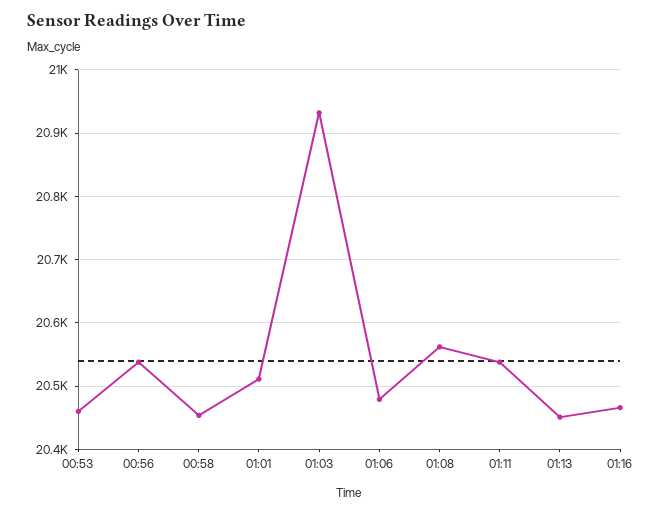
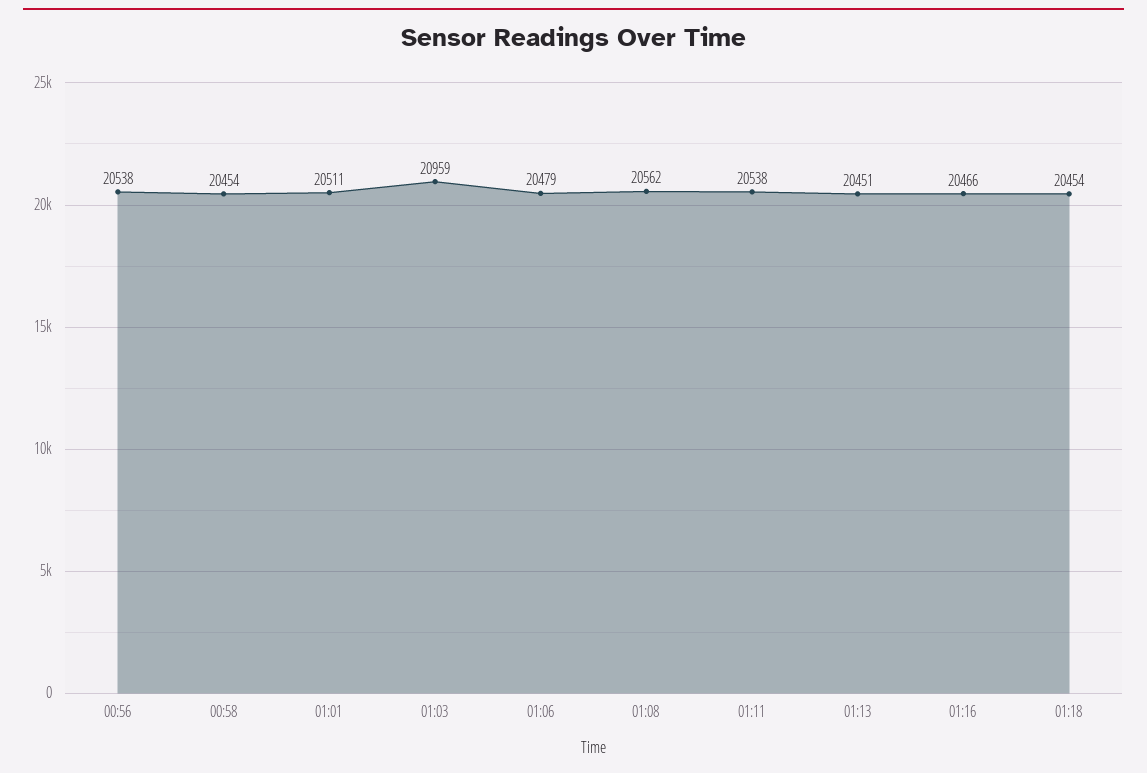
00:53: 20460 -> none
01:03: 20930 -> 20959
01:18: none -> 20454

